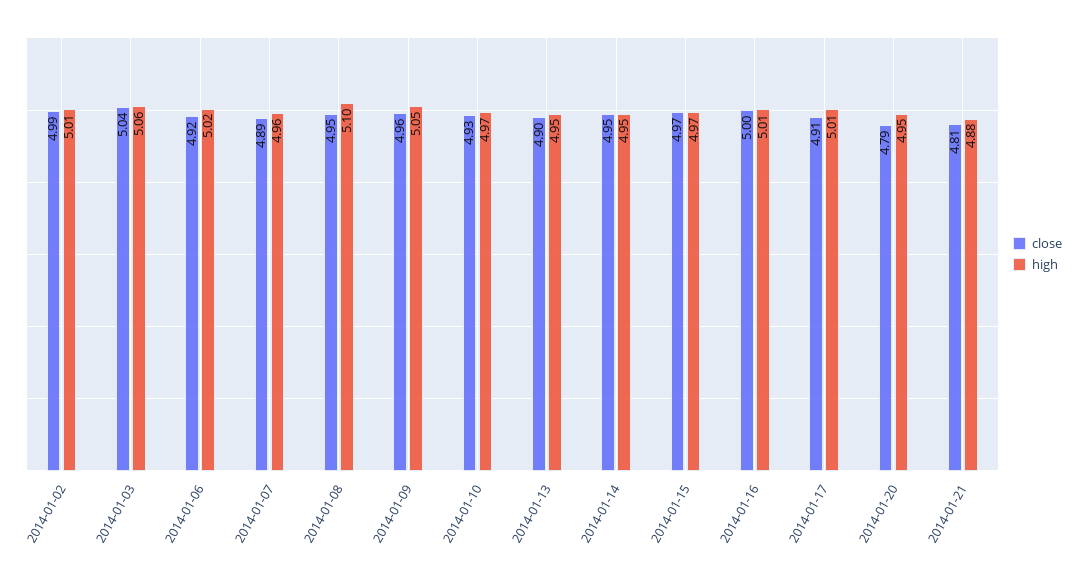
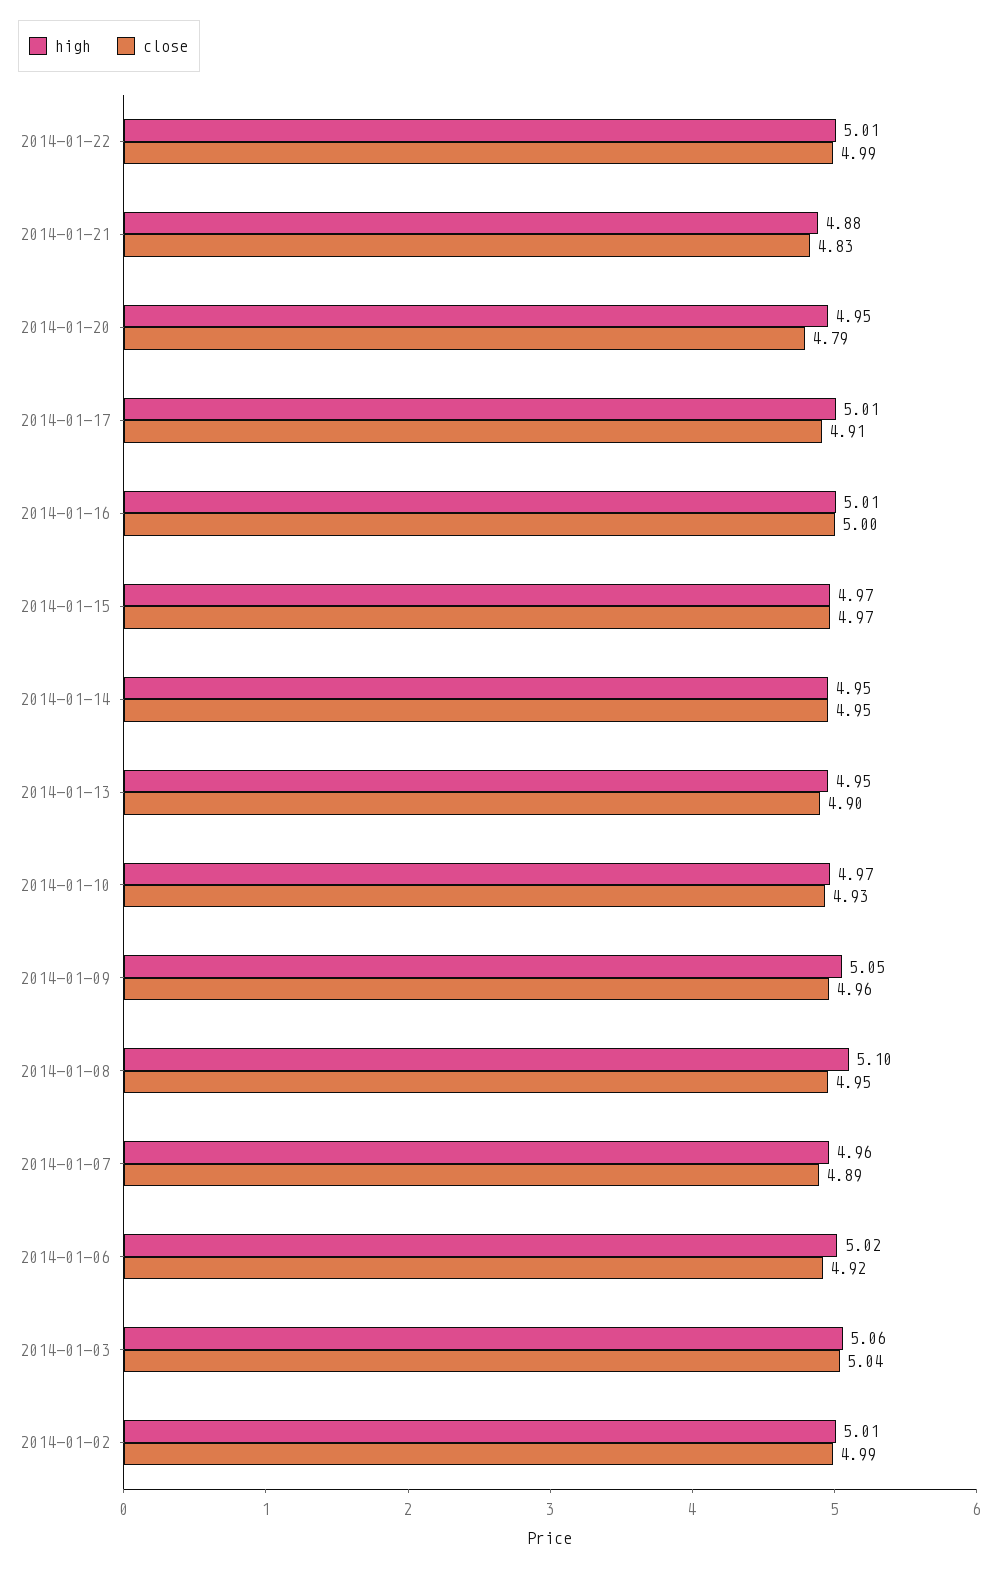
close, 2014-01-21: 4.81 -> 4.83
high, 2014-01-22: none -> 5.01
close, 2014-01-22: none -> 4.99

